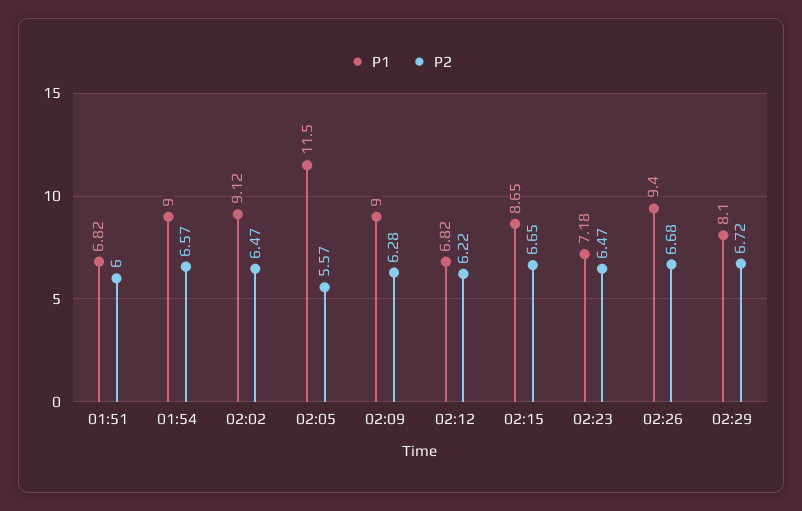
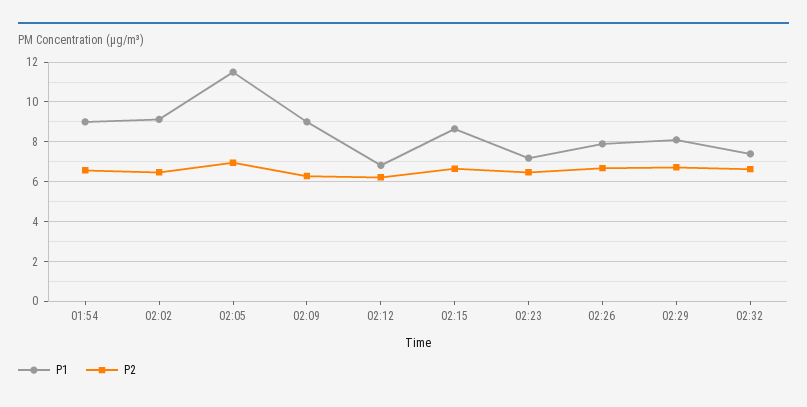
P1, 01:51: 6.82 -> none
P2, 01:51: 6 -> none
P2, 02:05: 5.57 -> 7
P1, 02:26: 9.4 -> 8
P1, 02:32: none -> 7.5
P2, 02:32: none -> 6.5

